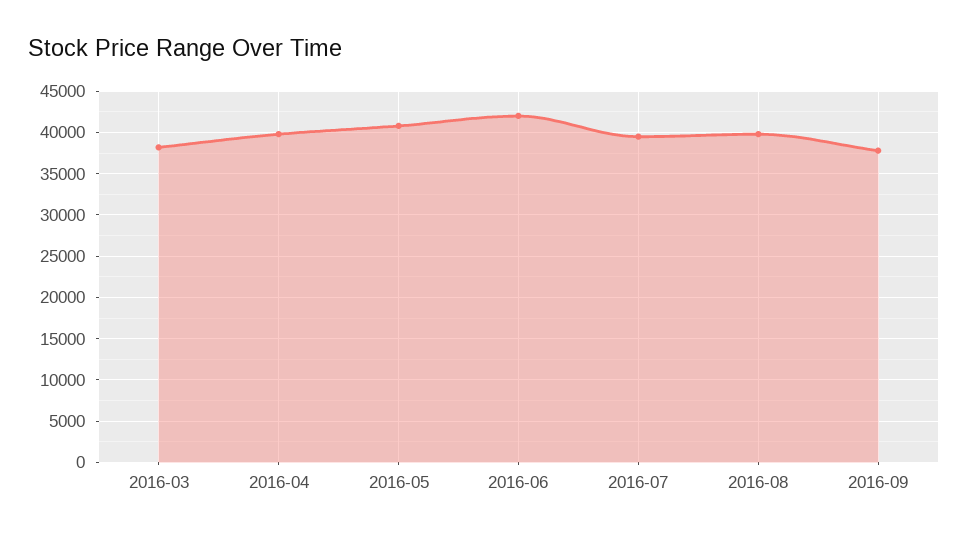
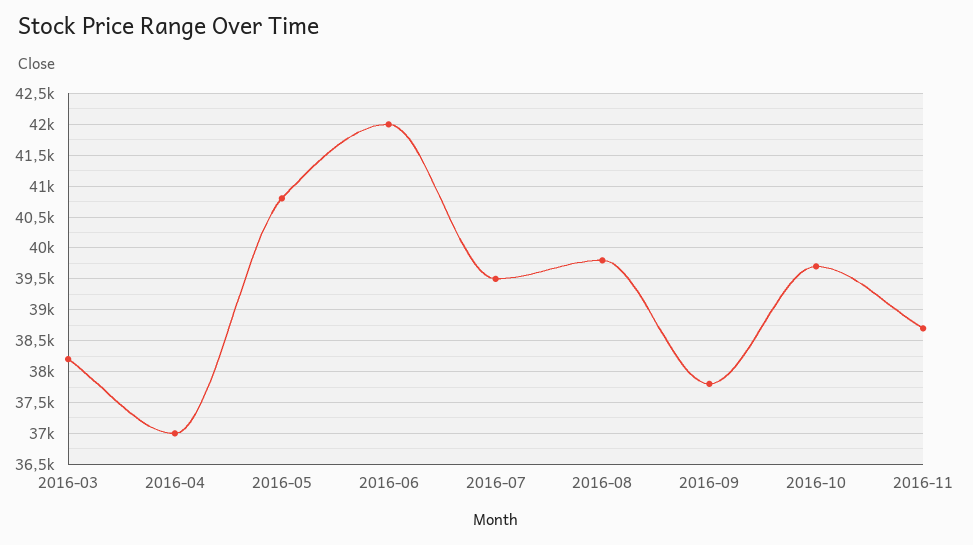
2016-04: 40000 -> 37000
2016-10: none -> 39700
2016-11: none -> 38700

